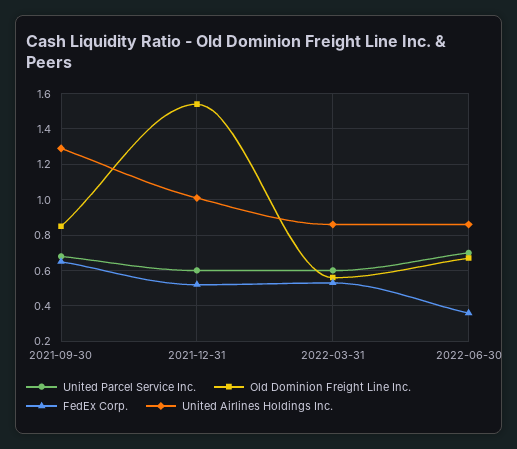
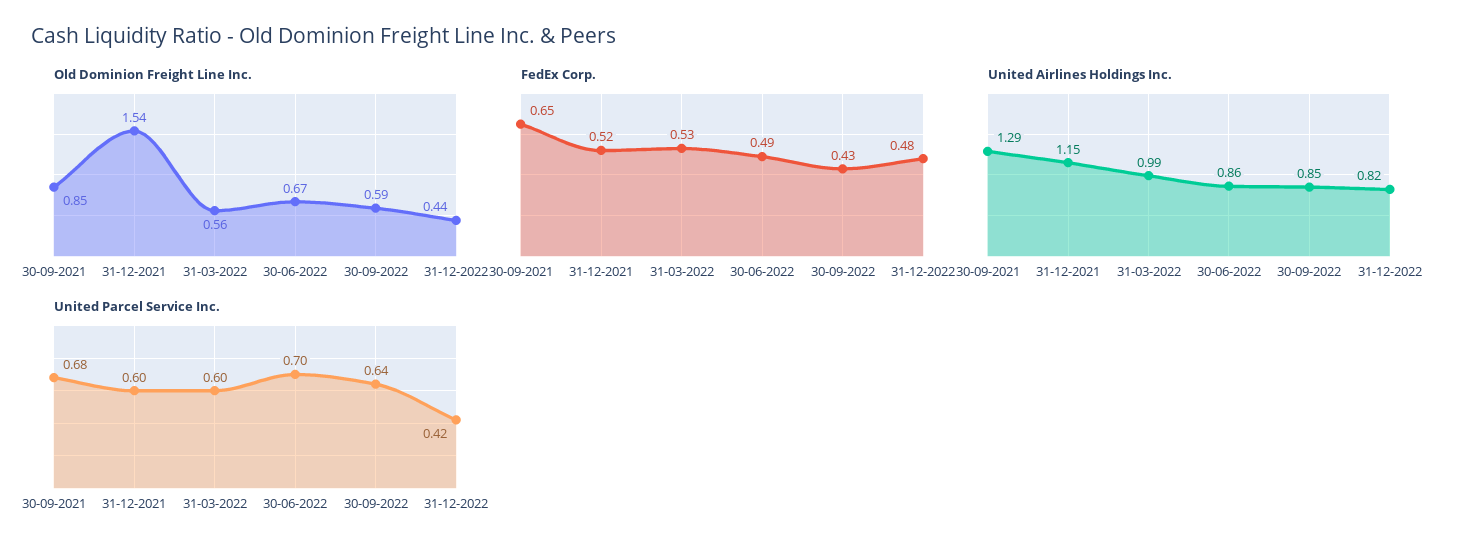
United Airlines Holdings Inc., 2021-12-31: 1 -> 1.15
United Airlines Holdings Inc., 2022-03-31: 0.85 -> 0.99
FedEx Corp., 2022-06-30: 0.35 -> 0.49
Old Dominion Freight Line Inc., 30-09-2022: none -> 0.59
Old Dominion Freight Line Inc., 31-12-2022: none -> 0.44
FedEx Corp., 30-09-2022: none -> 0.43
FedEx Corp., 31-12-2022: none -> 0.48
United Airlines Holdings Inc., 30-09-2022: none -> 0.85
United Airlines Holdings Inc., 31-12-2022: none -> 0.82
United Parcel Service Inc., 30-09-2022: none -> 0.64
United Parcel Service Inc., 31-12-2022: none -> 0.42

